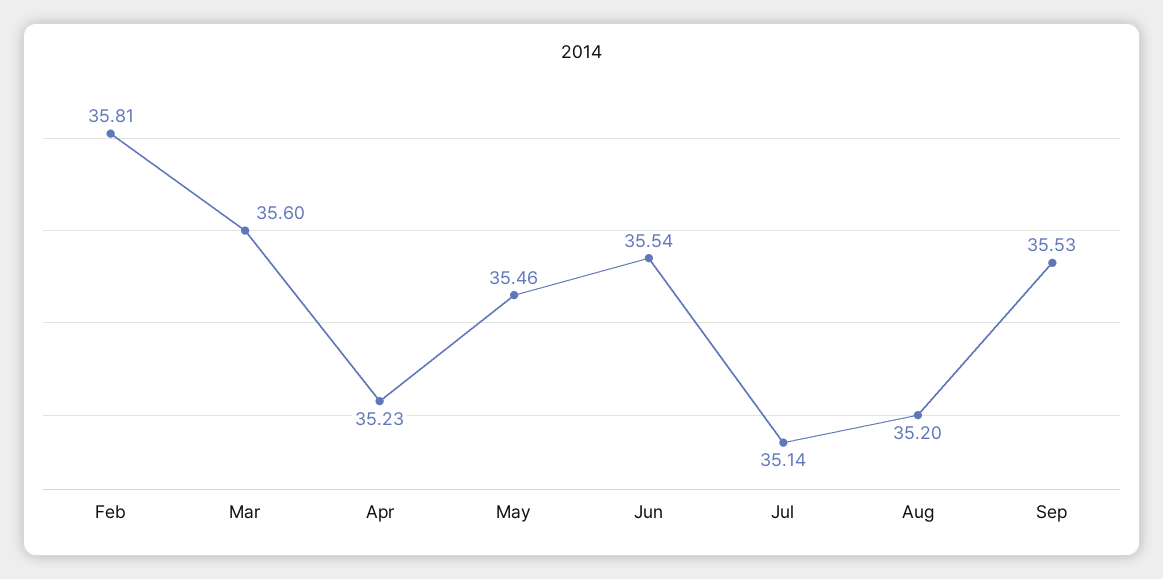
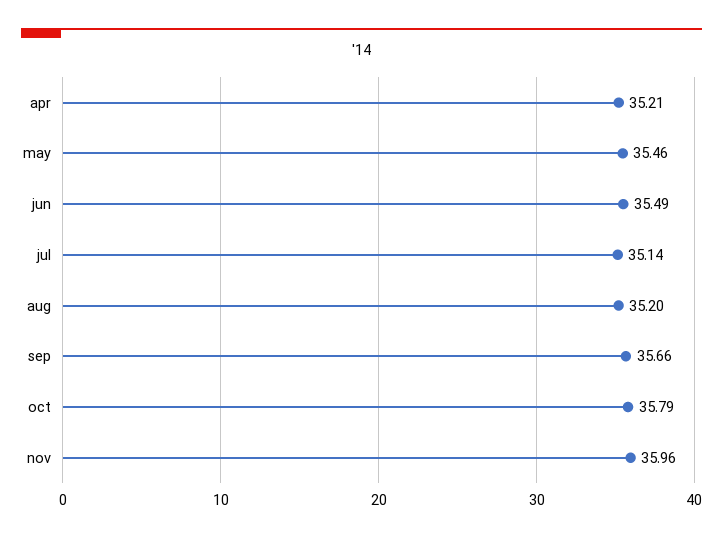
Feb: 35.81 -> none
Mar: 35.6 -> none
Apr: 35.23 -> 35.21
Jun: 35.54 -> 35.49
Sep: 35.53 -> 35.66
oct: none -> 35.79
nov: none -> 35.96

